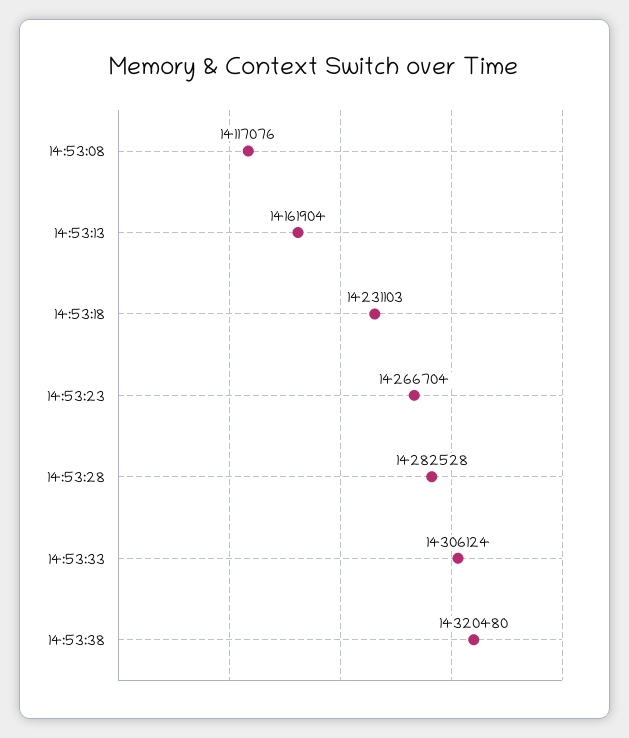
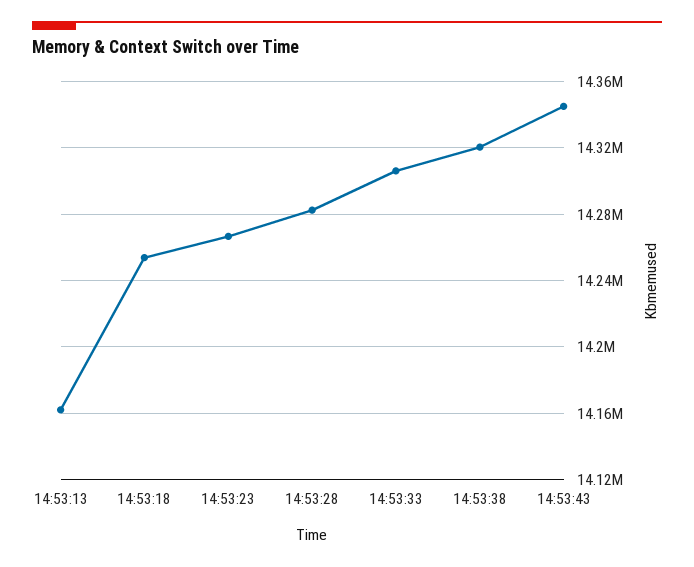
14:53:08: 14117076 -> none
14:53:18: 14231103 -> 14255000
14:53:43: none -> 14345000

